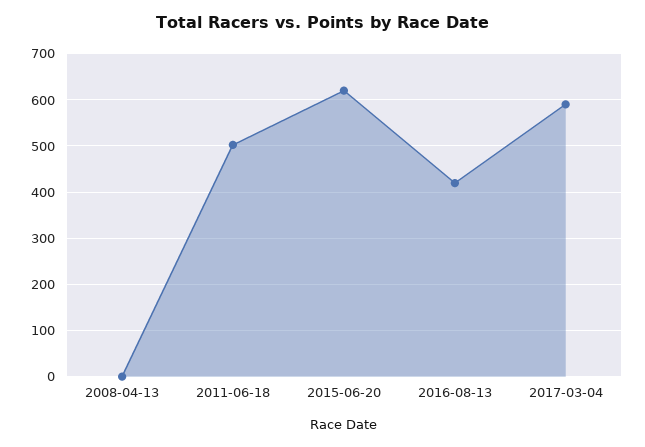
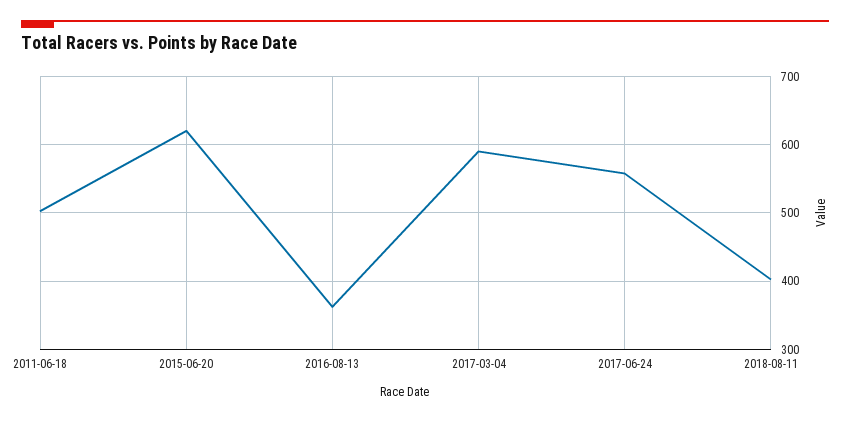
2008-04-13: 0 -> none
2016-08-13: 420 -> 360
2017-06-24: none -> 560
2018-08-11: none -> 400

